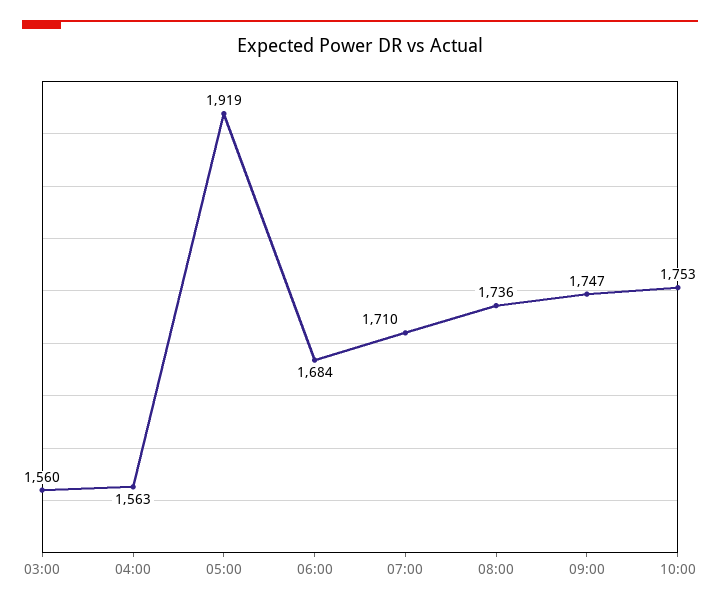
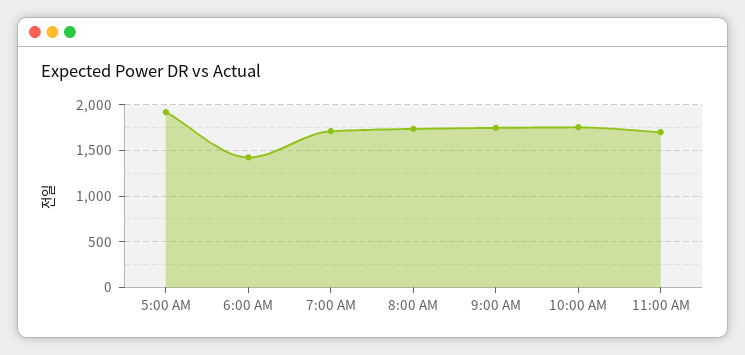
03:00: 1560 -> none
04:00: 1563 -> none
06:00: 1684 -> 1400
11:00 AM: none -> 1700

